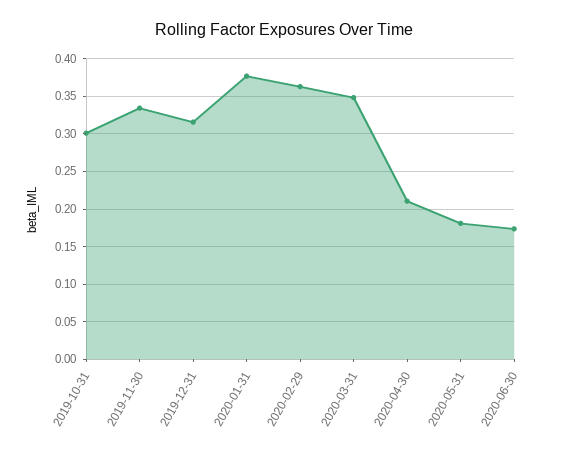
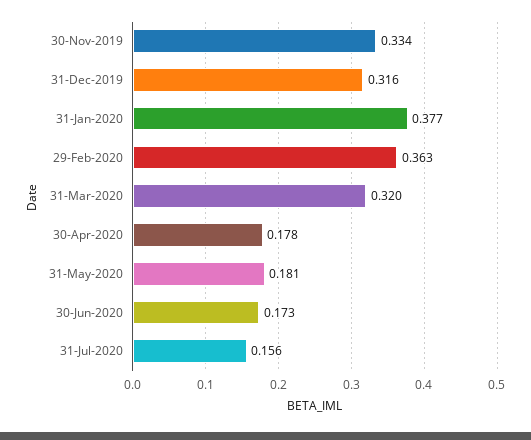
2019-10-31: 0.3 -> none
2020-03-31: 0.35 -> 0.32
2020-04-30: 0.21 -> 0.178
31-Jul-2020: none -> 0.156

